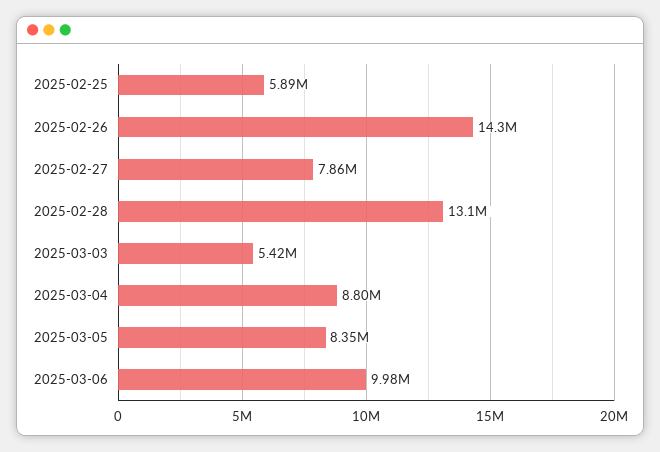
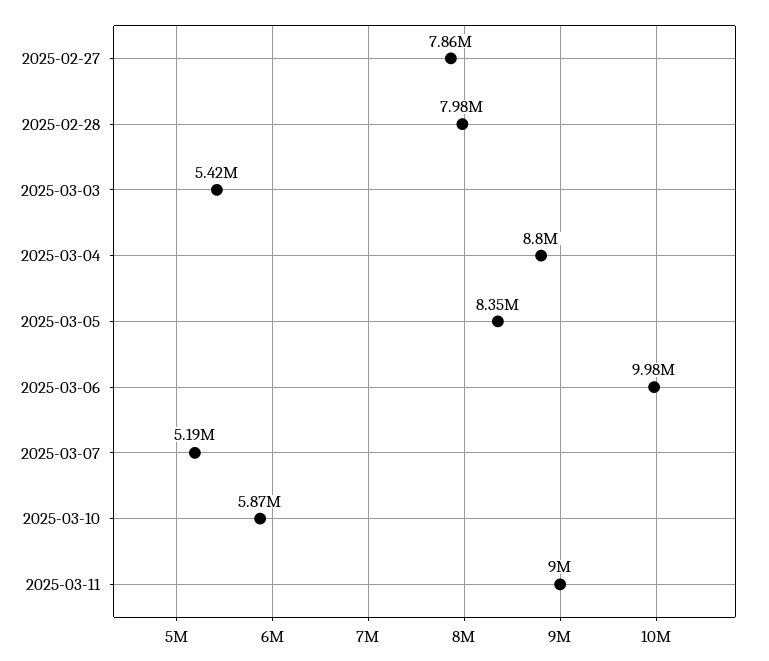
2025-02-25: 5890000 -> none
2025-02-26: 14300000 -> none
2025-02-28: 13100000 -> 7980000
2025-03-07: none -> 5190000
2025-03-10: none -> 5870000
2025-03-11: none -> 9000000

